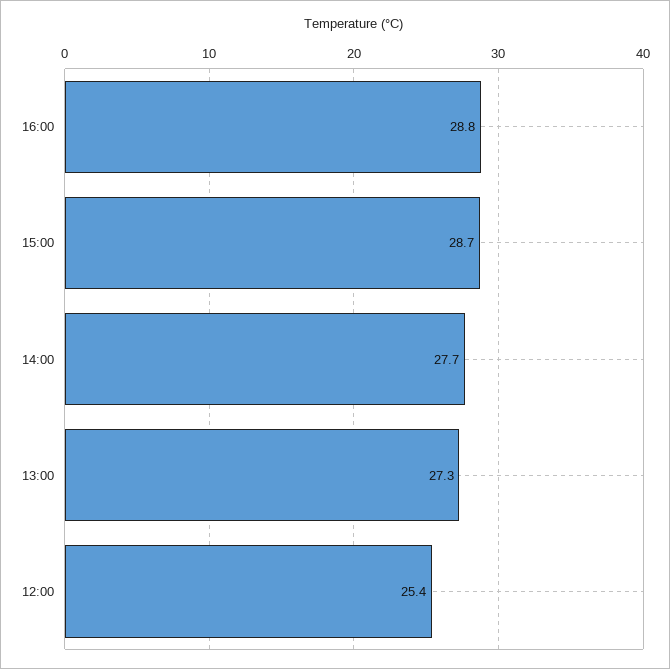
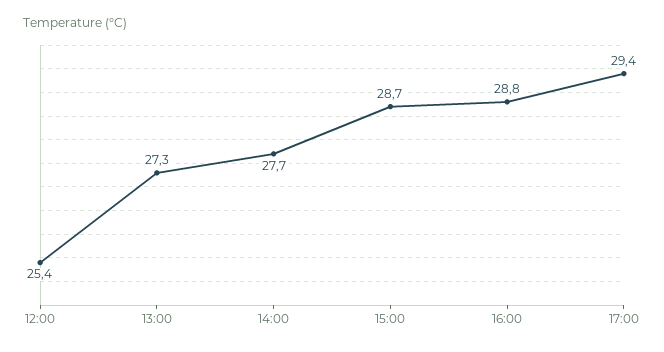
17:00: none -> 29.4

